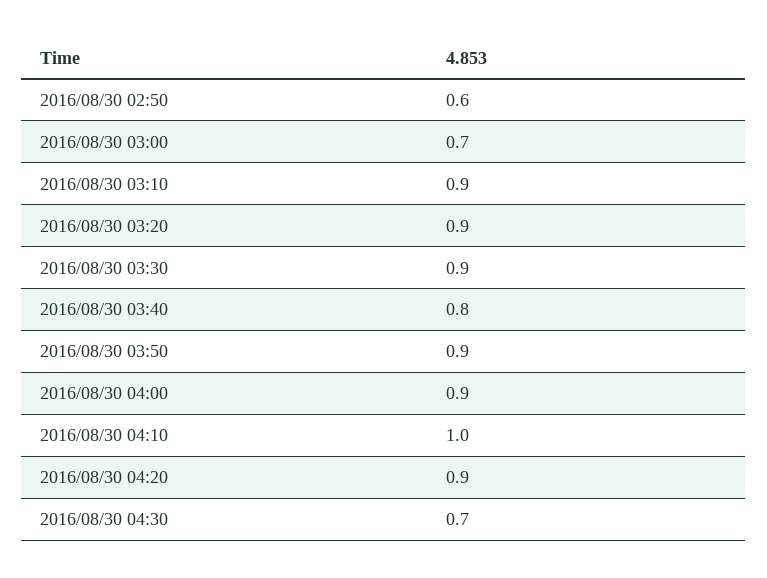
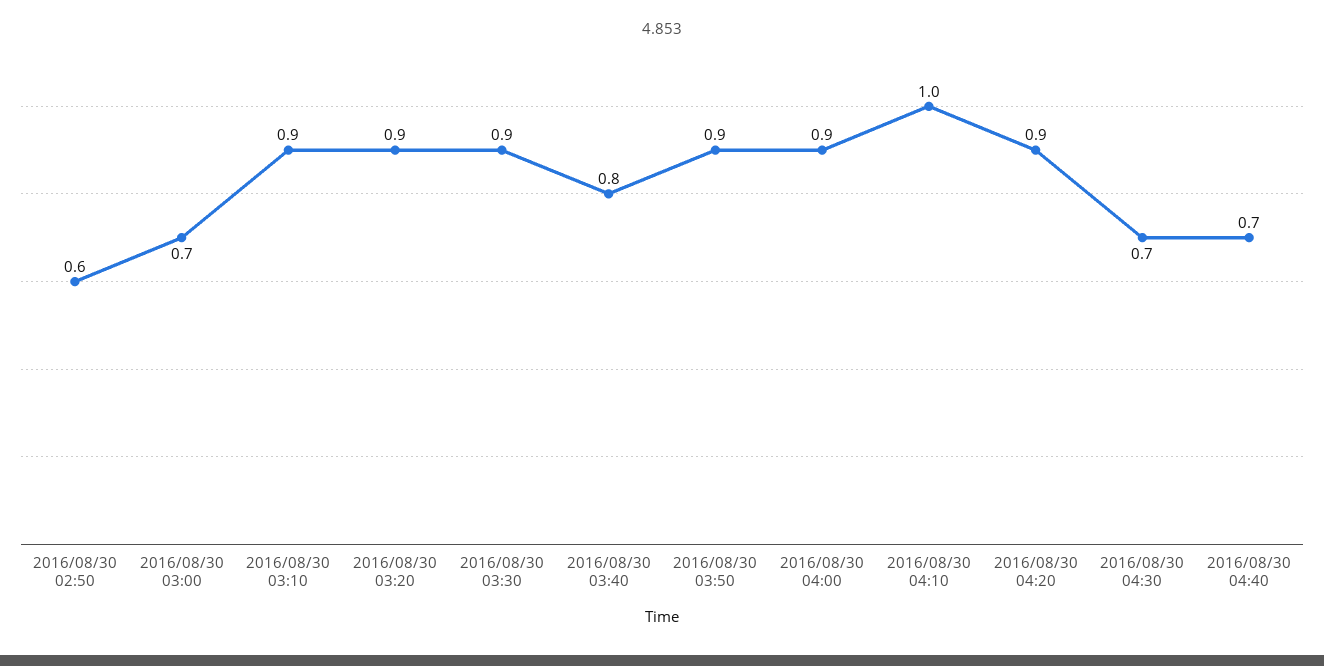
2016/08/30 04:40: none -> 0.7

